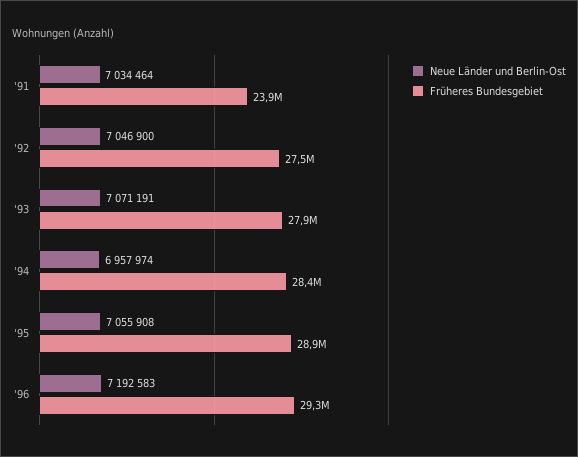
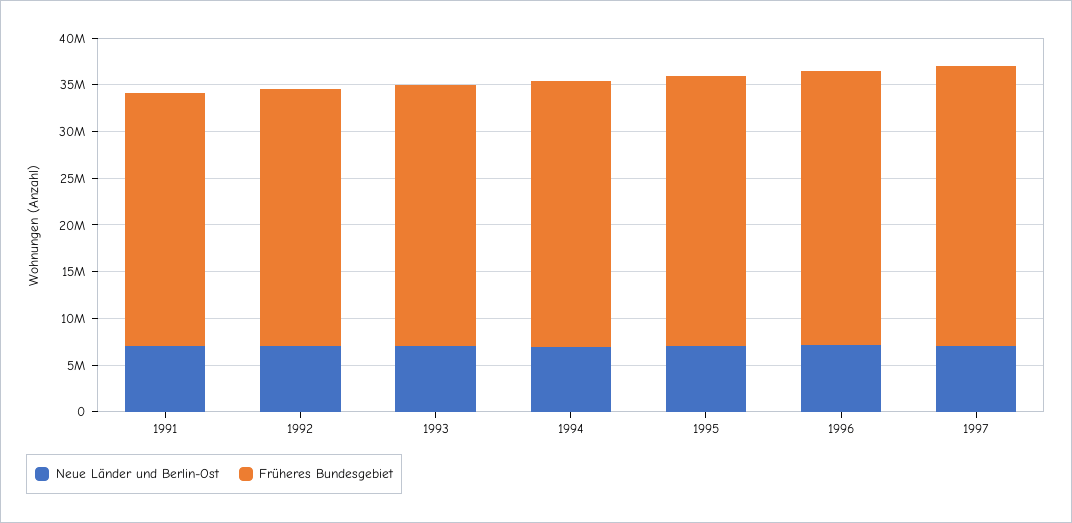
Früheres Bundesgebiet, '91: 23900000 -> 27000000
Neue Länder und Berlin-Ost, 1997: none -> 7000000
Früheres Bundesgebiet, 1997: none -> 30000000

